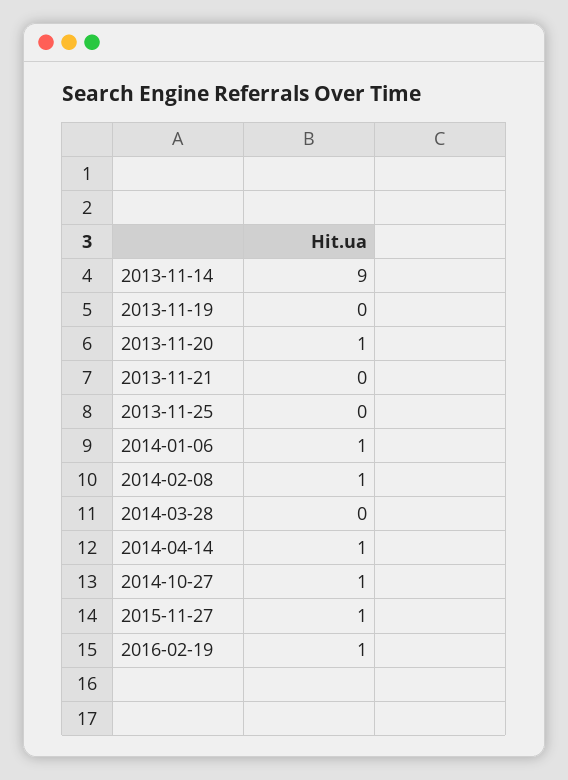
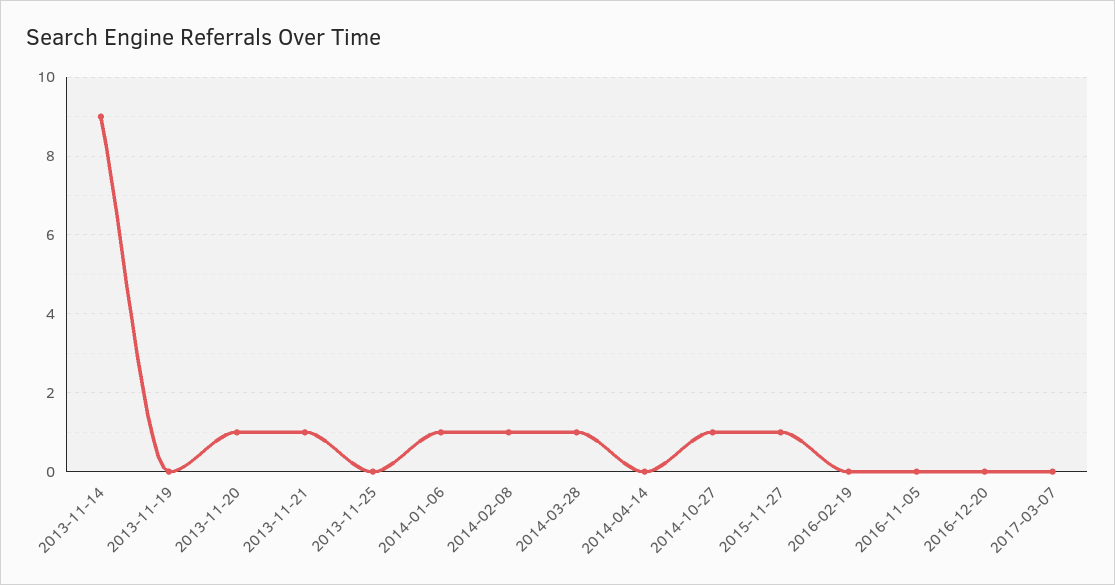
2013-11-21: 0 -> 1
2014-03-28: 0 -> 1
2014-04-14: 1 -> 0
2016-02-19: 1 -> 0
2016-11-05: none -> 0
2016-12-20: none -> 0
2017-03-07: none -> 0

